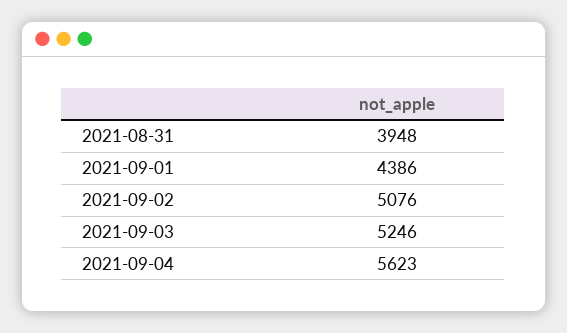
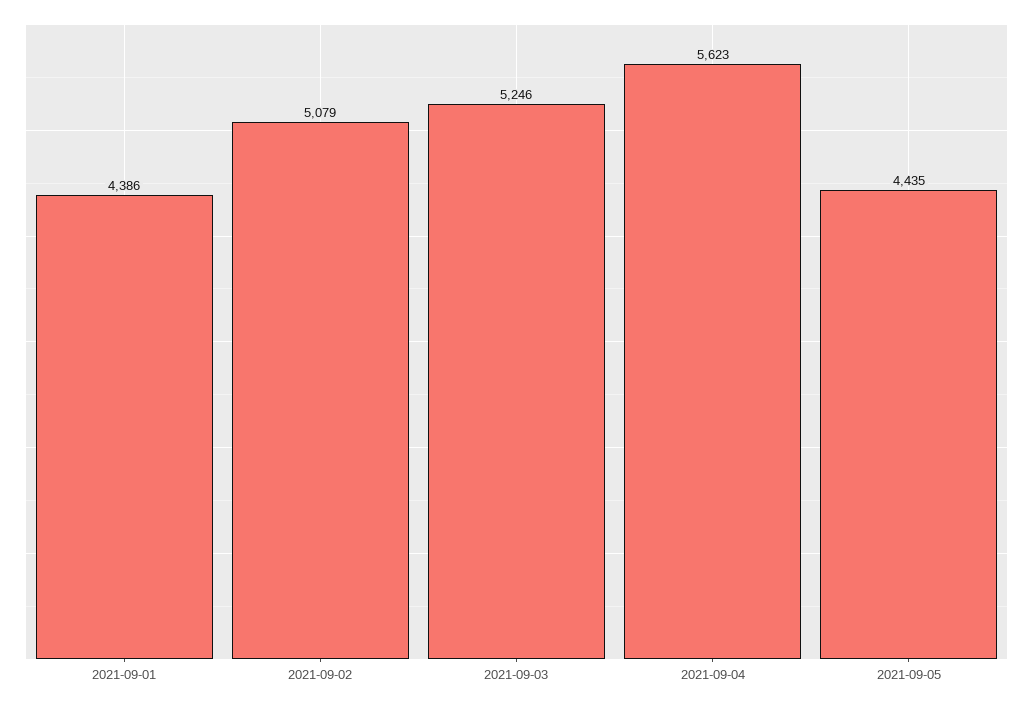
2021-08-31: 3948 -> none
2021-09-02: 5076 -> 5079
2021-09-05: none -> 4435

